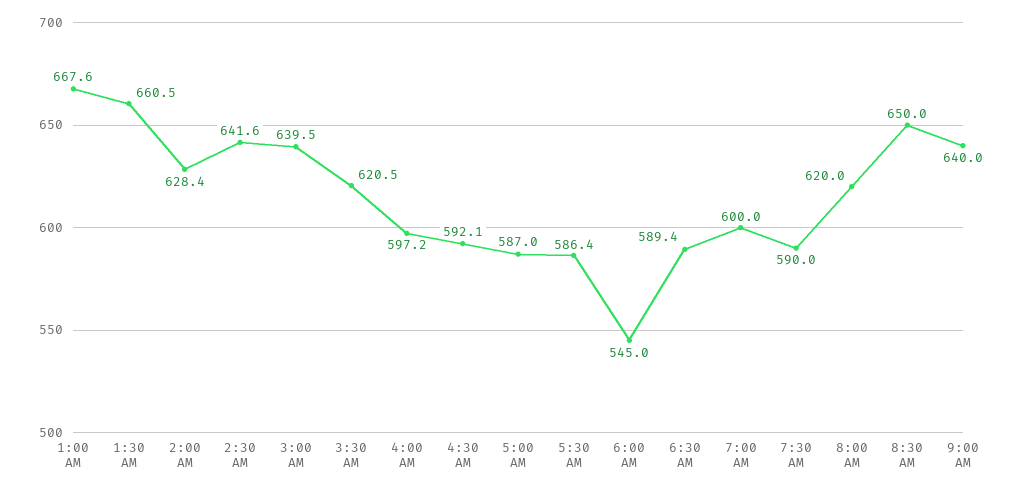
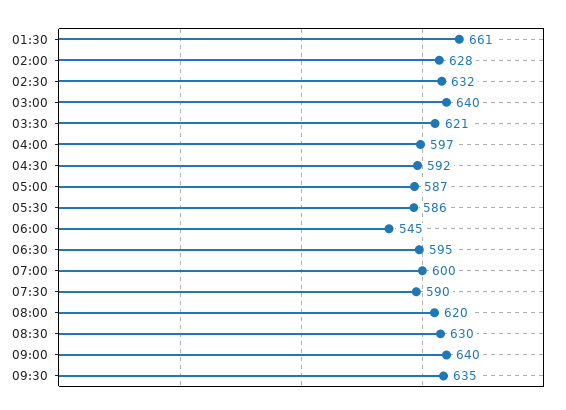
1:00 AM: 667.6 -> none
2:30 AM: 641.6 -> 632
6:30 AM: 589.4 -> 595
8:30 AM: 650 -> 630
09:30: none -> 635

